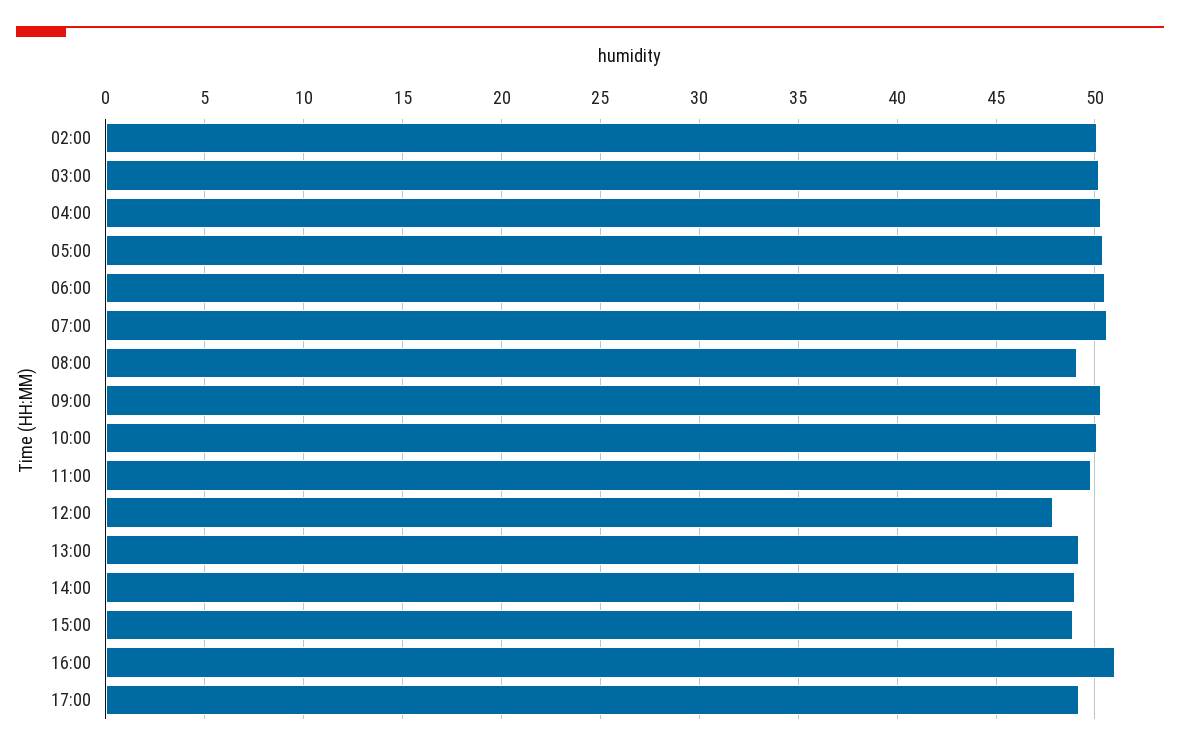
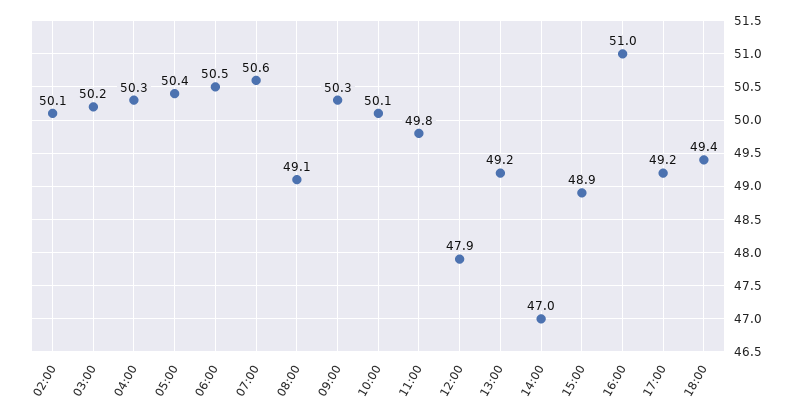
14:00: 49 -> 47
18:00: none -> 49.4

